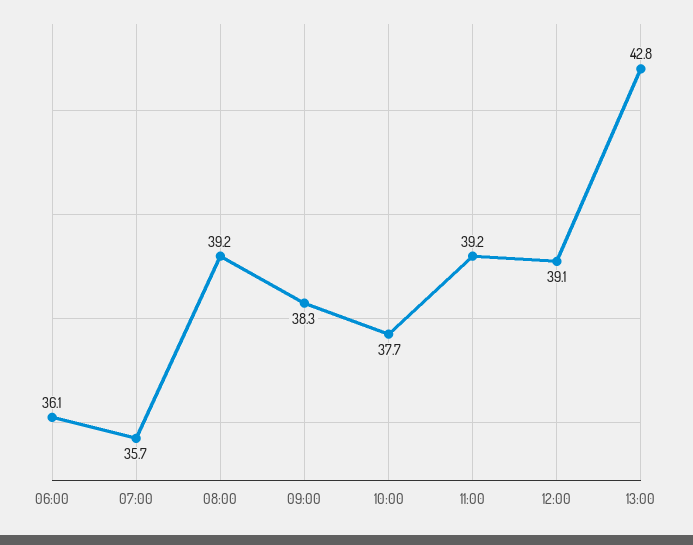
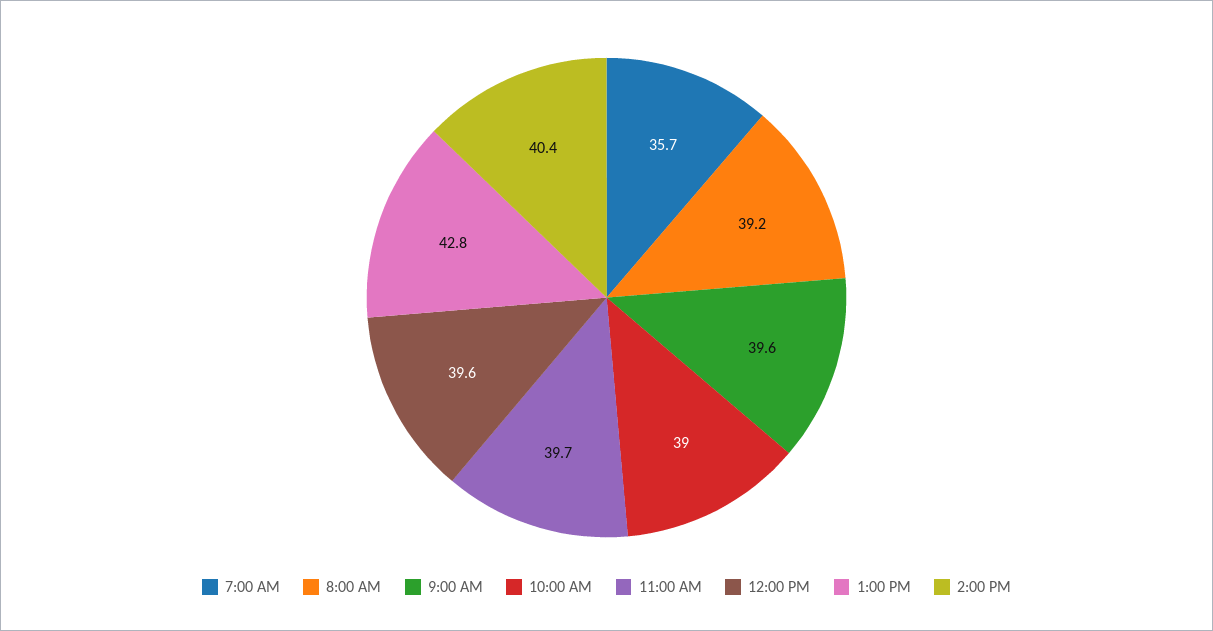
06:00: 36.1 -> none
09:00: 38.3 -> 39.6
10:00: 37.7 -> 39
11:00: 39.2 -> 39.7
12:00: 39.1 -> 39.6
2:00 PM: none -> 40.4

